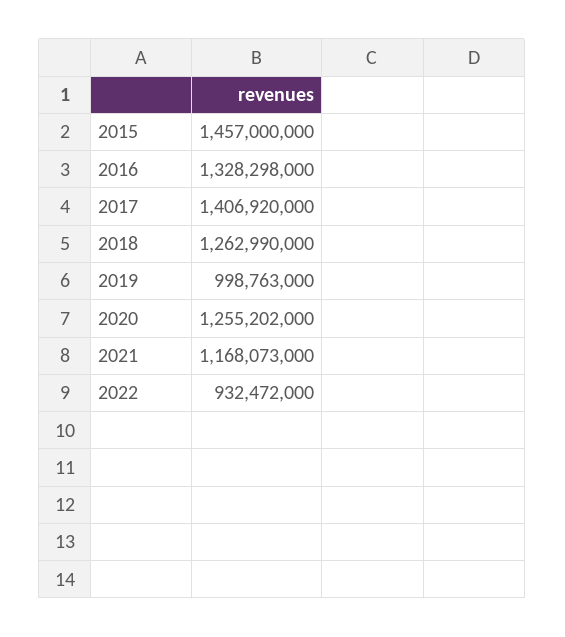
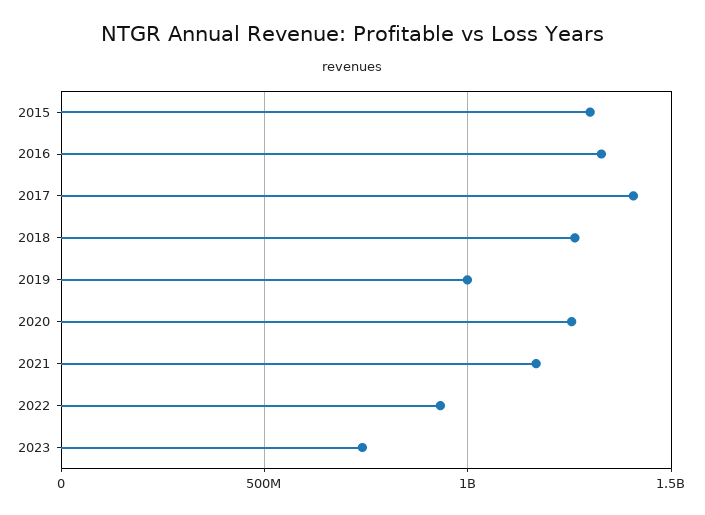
2015: 1457000000 -> 1300000000
2023: none -> 750000000

